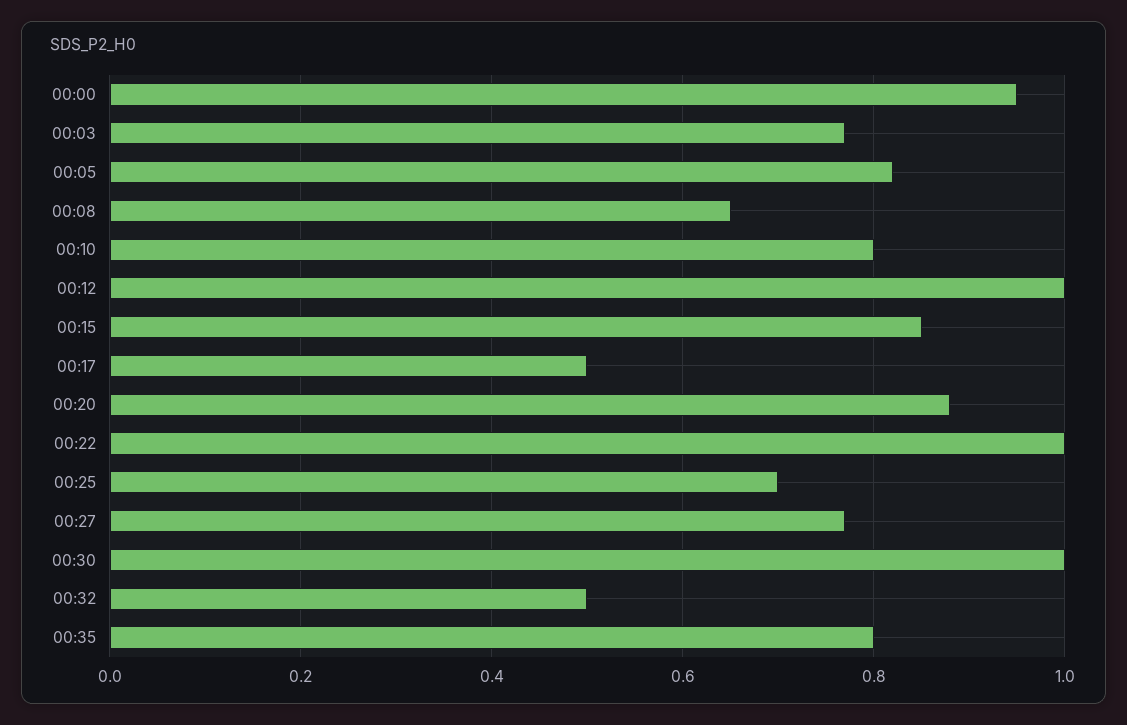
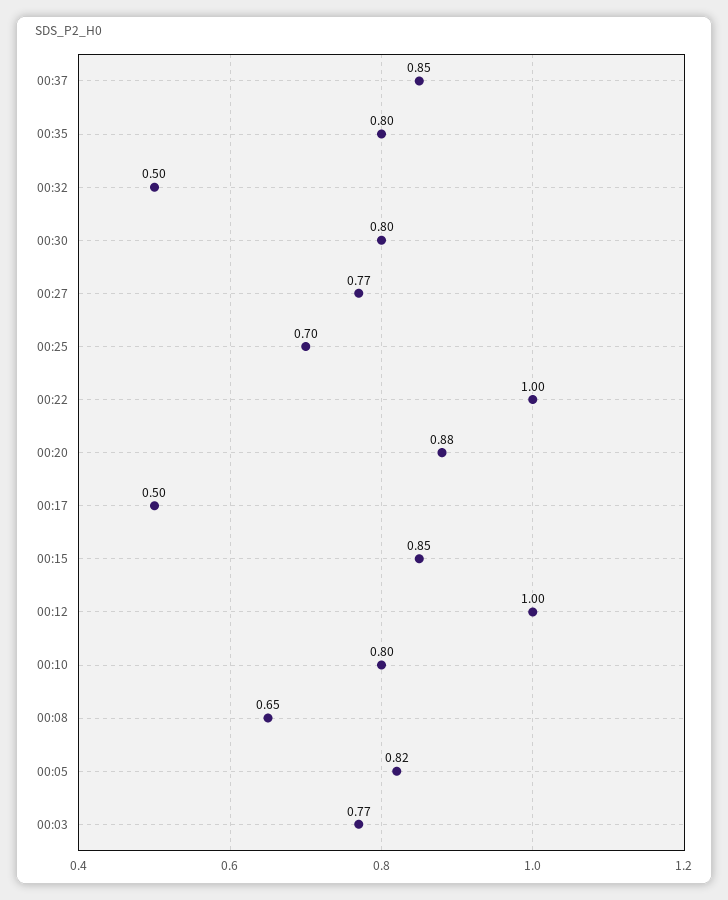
00:00: 0.95 -> none
00:30: 1 -> 0.8
00:37: none -> 0.85

